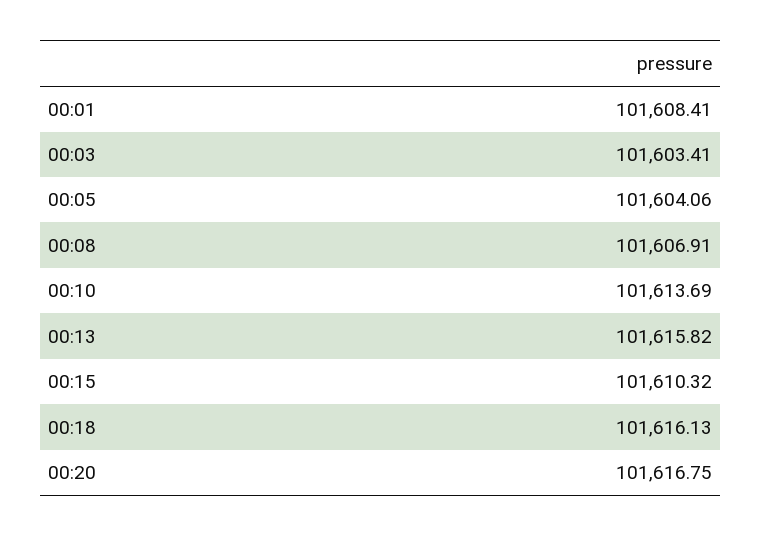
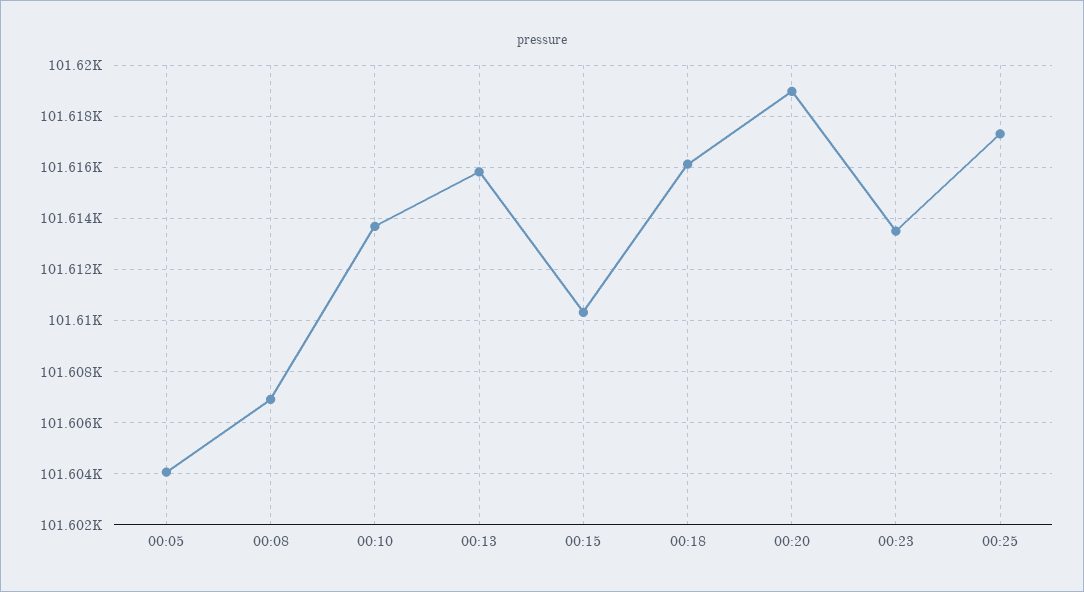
00:01: 101608.41 -> none
00:03: 101603.41 -> none
00:20: 101616.75 -> 101619
00:23: none -> 101613.5
00:25: none -> 101617.25

